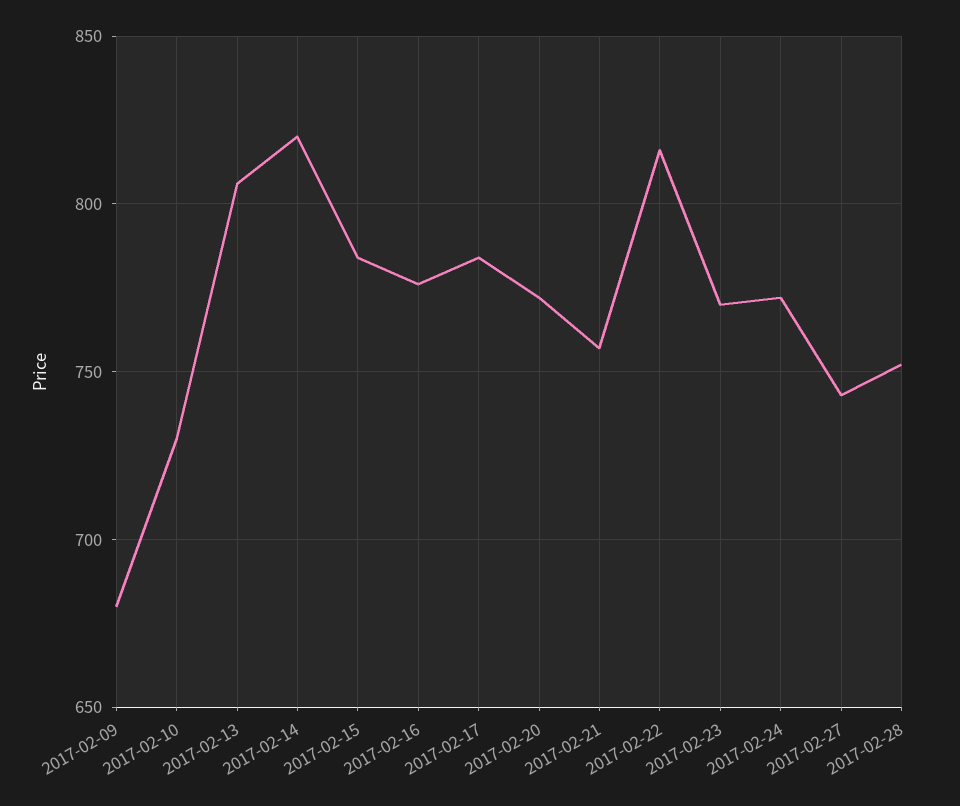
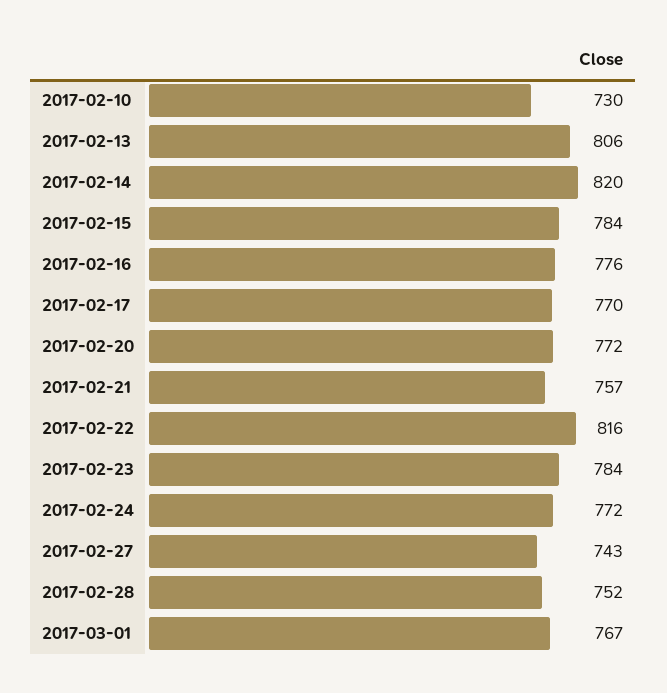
2017-02-09: 680 -> none
2017-02-17: 785 -> 770
2017-02-23: 770 -> 784
2017-03-01: none -> 767

